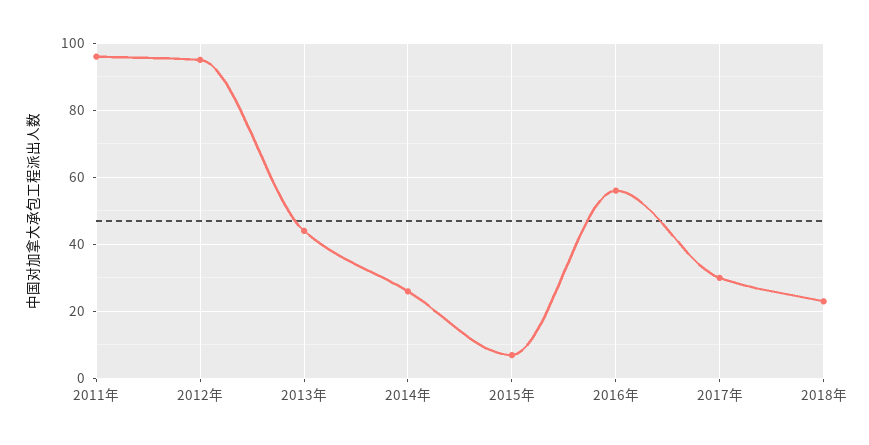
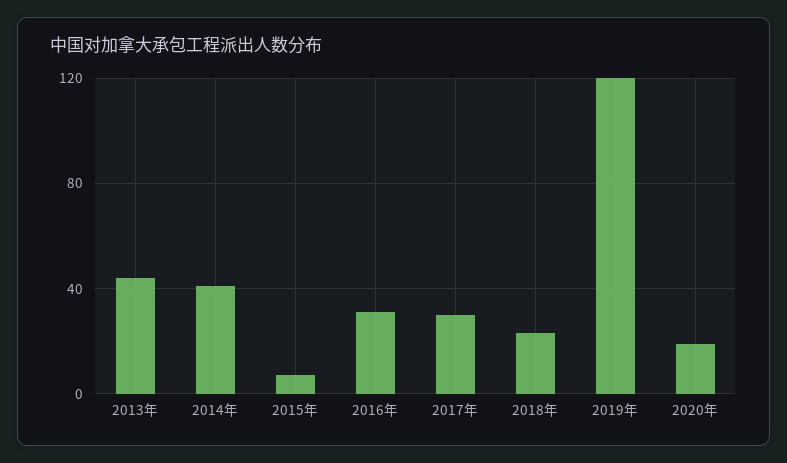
2011年: 95 -> none
2012年: 95 -> none
2014年: 25 -> 40
2016年: 55 -> 30
2019年: none -> 120
2020年: none -> 20

